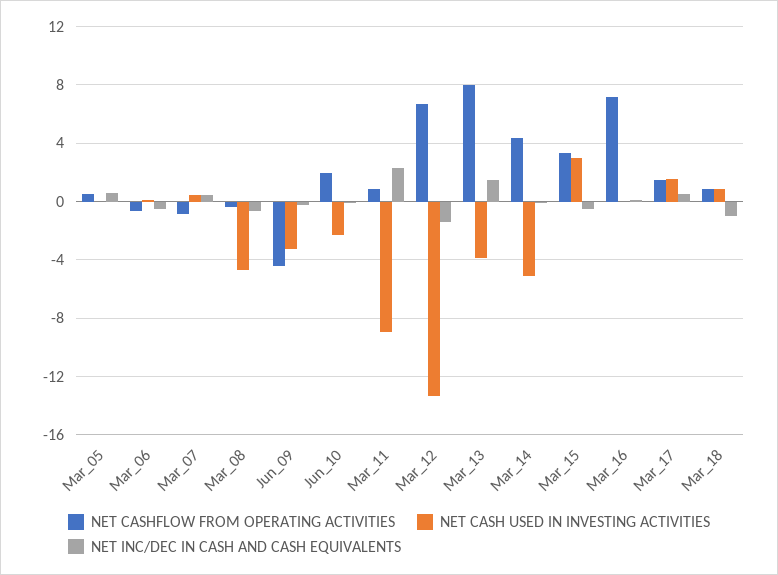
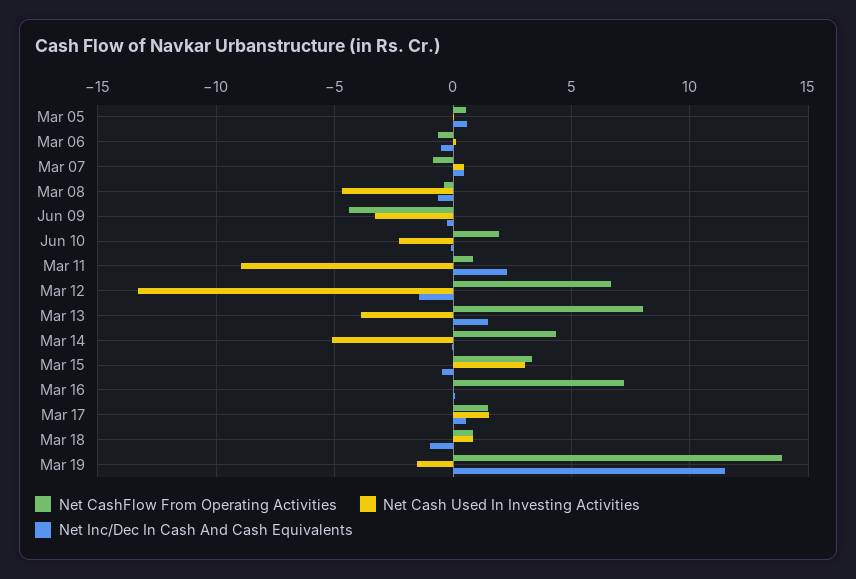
NET CASHFLOW FROM OPERATING ACTIVITIES, Mar 19: none -> 14
NET CASH USED IN INVESTING ACTIVITIES, Mar 19: none -> -1.5
NET INC/DEC IN CASH AND CASH EQUIVALENTS, Mar 19: none -> 11.5

